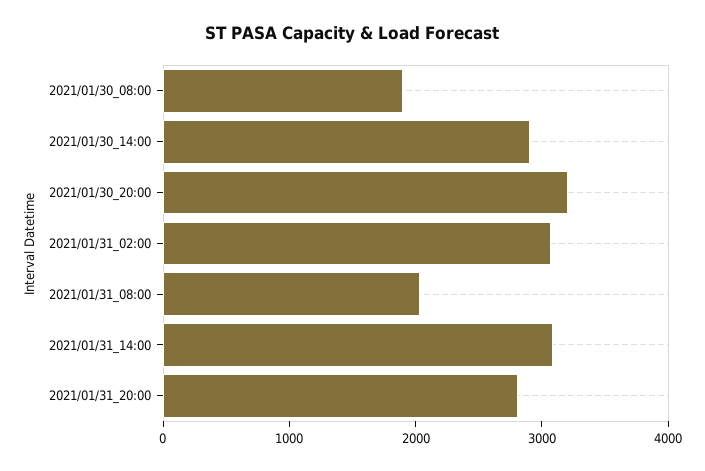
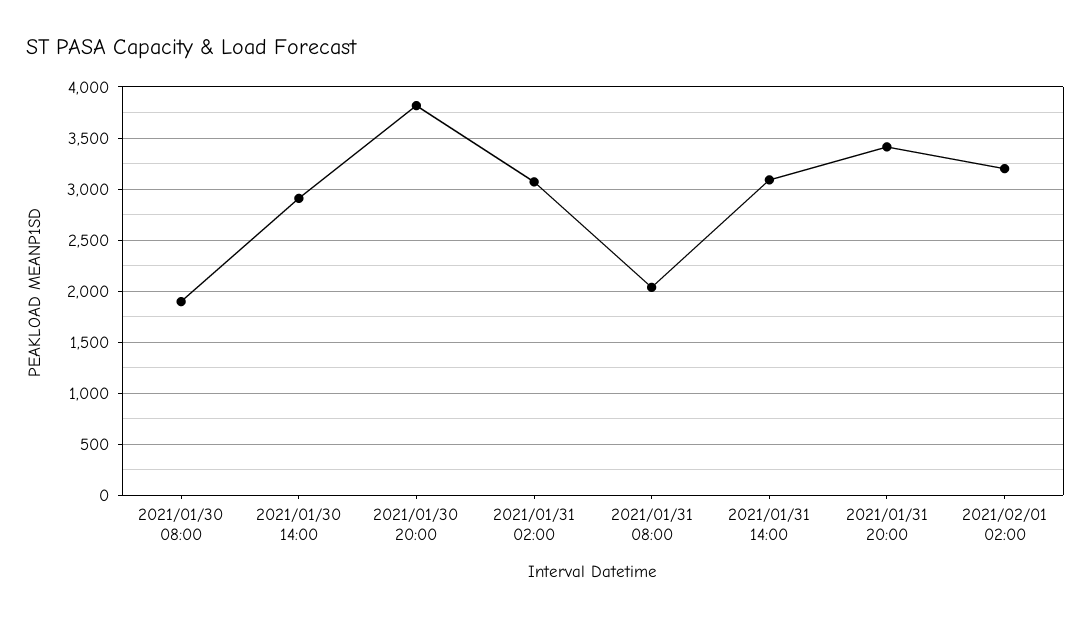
2021/01/30_20:00: 3200 -> 3800
2021/01/31_20:00: 2800 -> 3400
2021/02/01 02:00: none -> 3200

